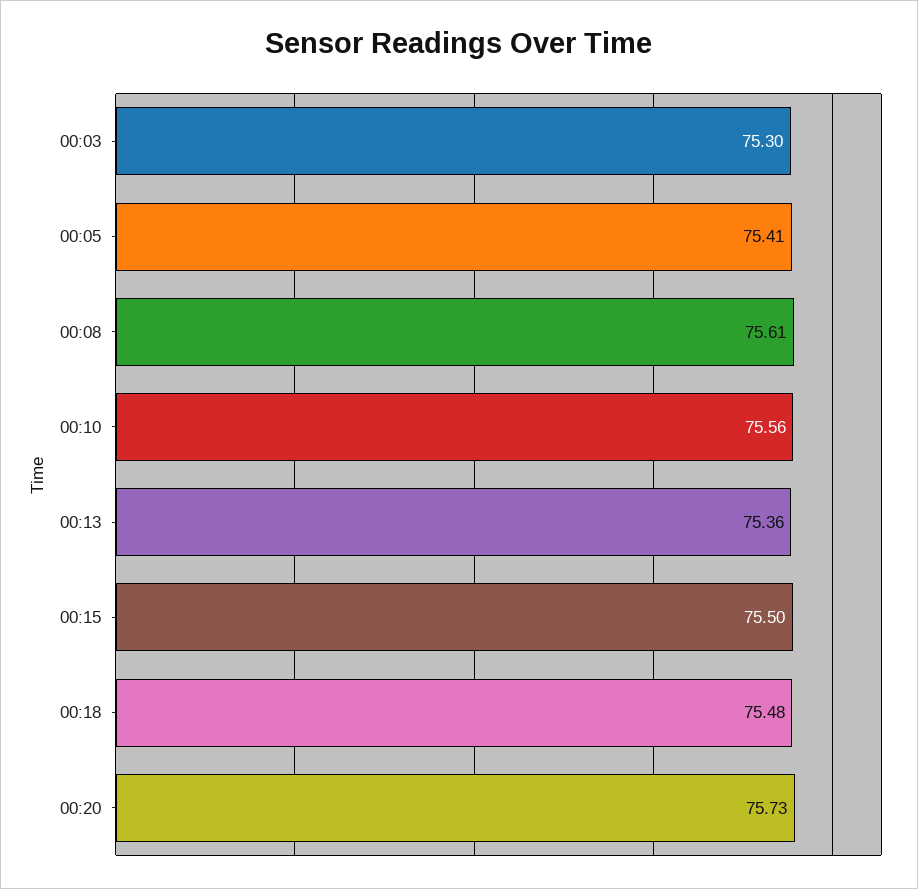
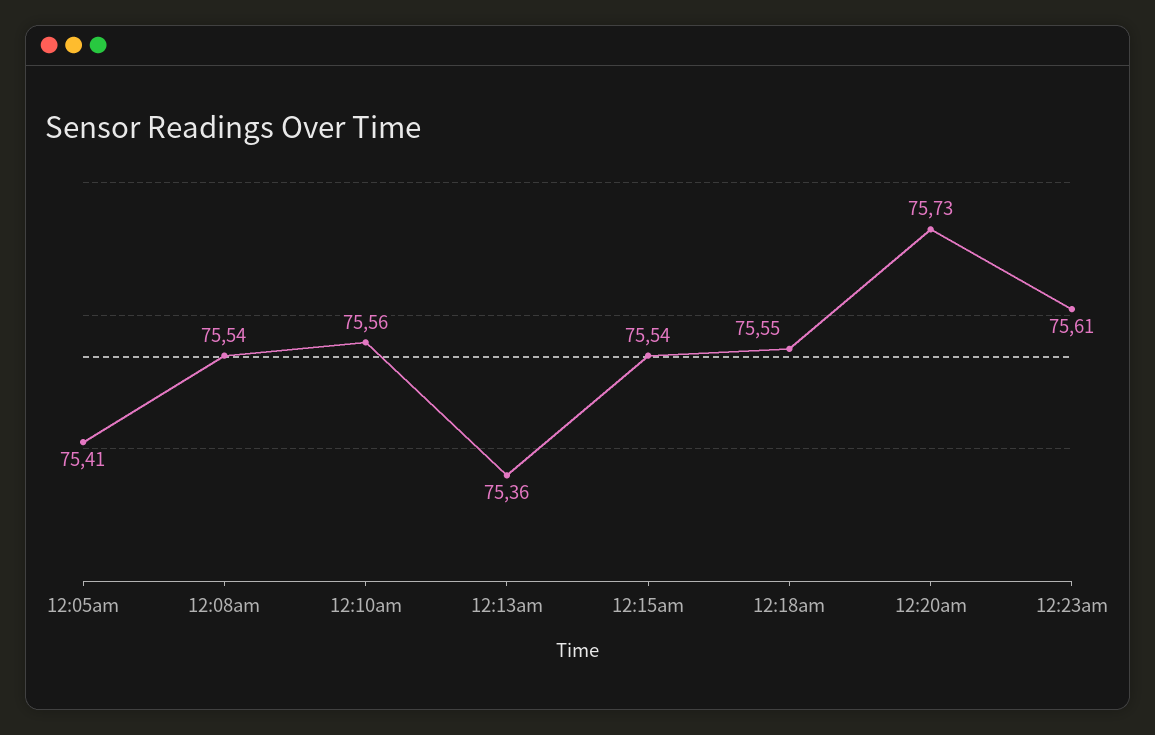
00:03: 75.3 -> none
00:08: 75.61 -> 75.54
00:15: 75.5 -> 75.54
00:18: 75.48 -> 75.55
12:23am: none -> 75.61

